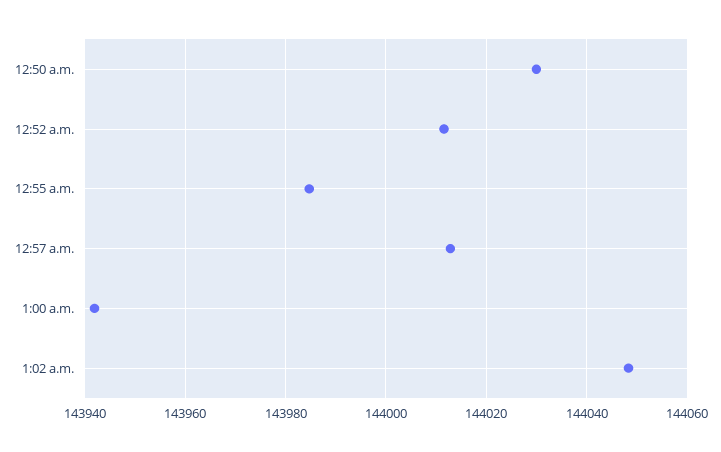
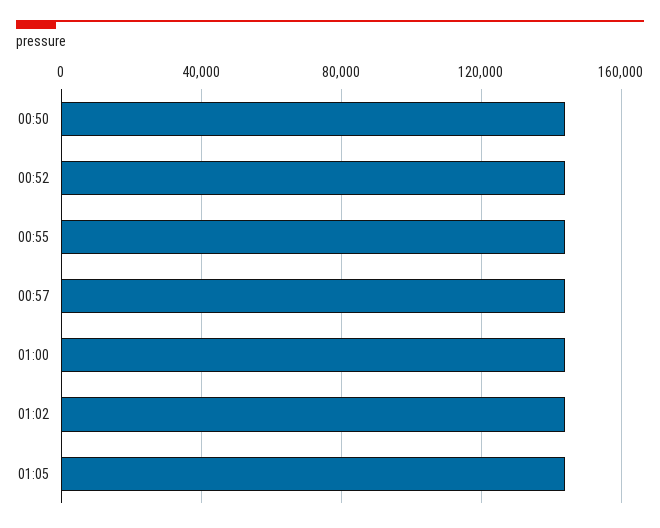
01:05: none -> 145000

